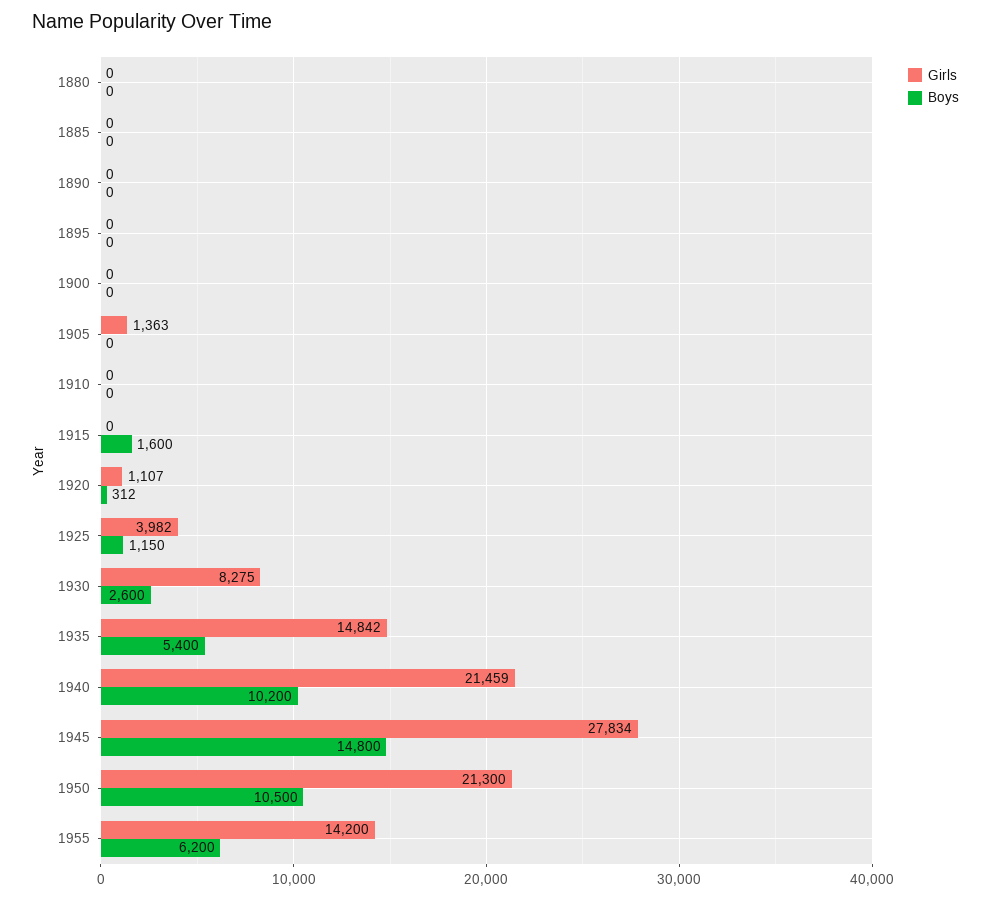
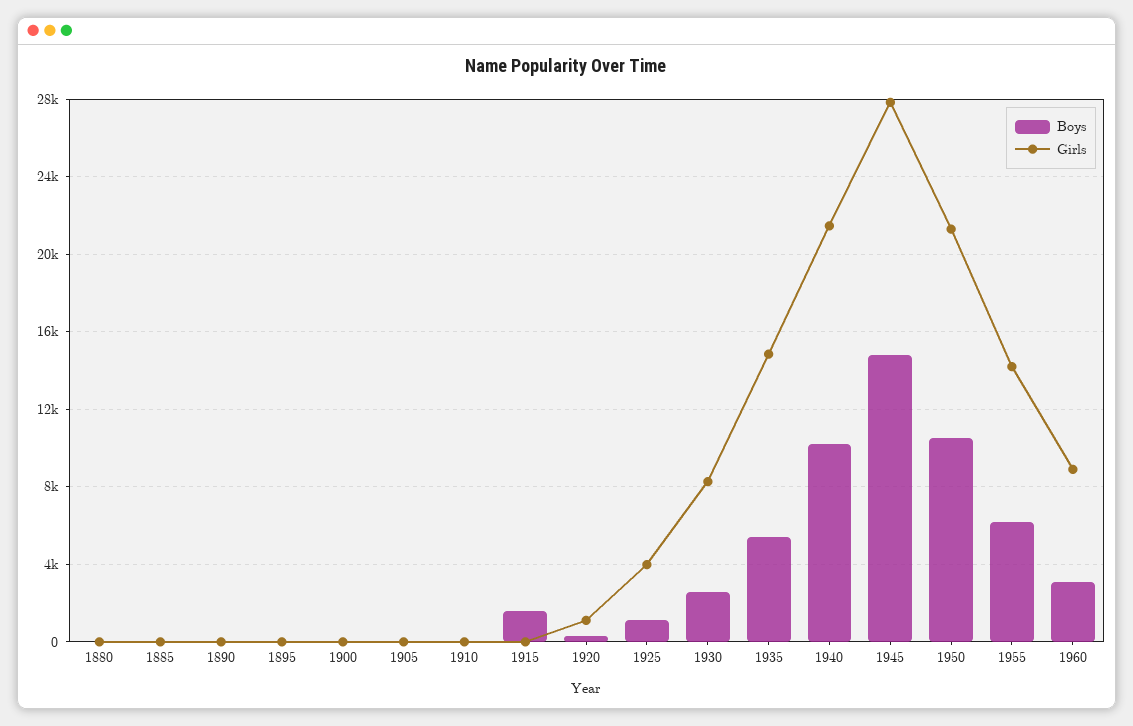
Girls, 1905: 1363 -> 0
Boys, 1960: none -> 3000
Girls, 1960: none -> 9000

